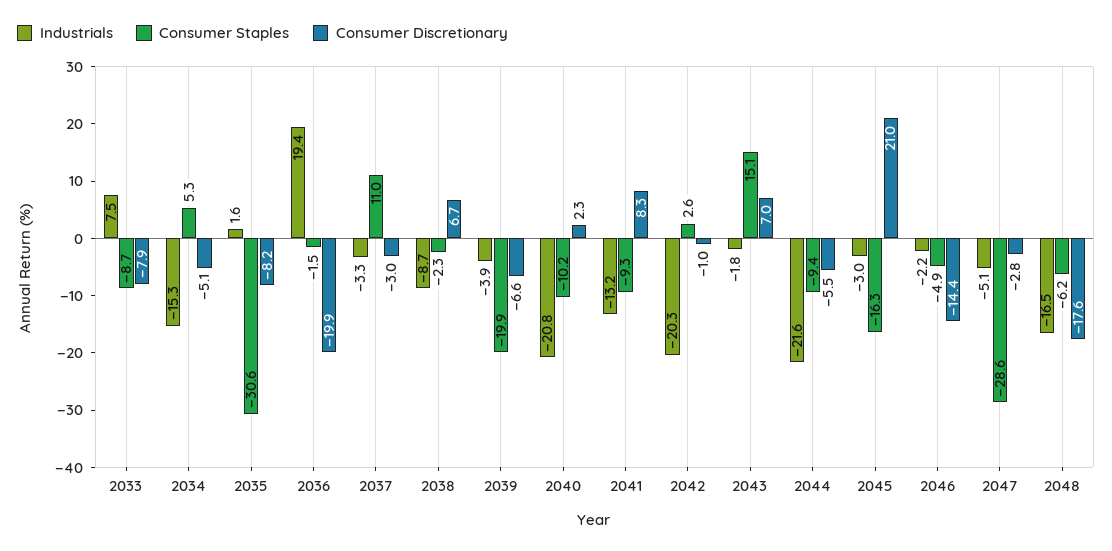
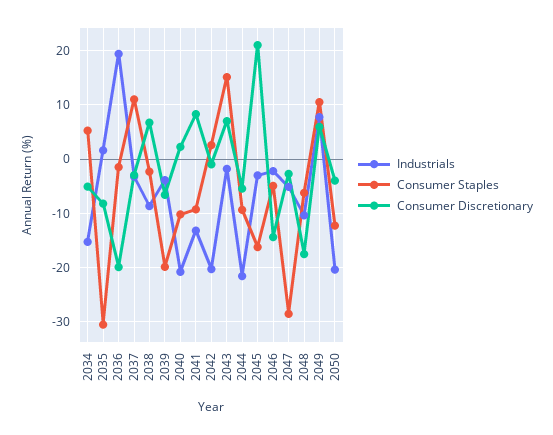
Industrials, 2033: 7.5 -> none
Consumer Staples, 2033: -8.7 -> none
Consumer Discretionary, 2033: -7.9 -> none
Industrials, 2048: -16.5 -> -10
Industrials, 2049: none -> 8
Consumer Staples, 2049: none -> 10
Consumer Discretionary, 2049: none -> 6
Industrials, 2050: none -> -20
Consumer Staples, 2050: none -> -12
Consumer Discretionary, 2050: none -> -4

